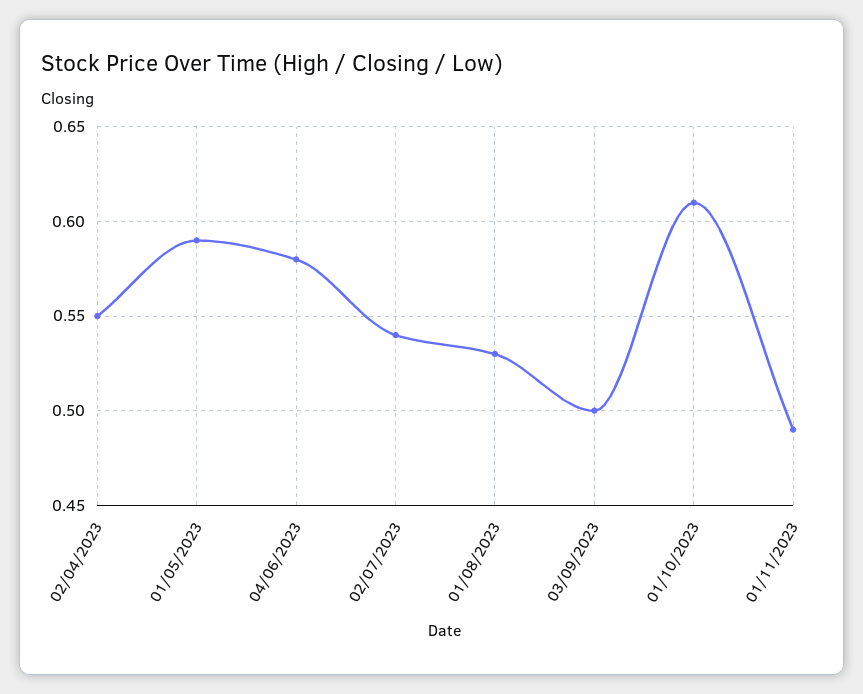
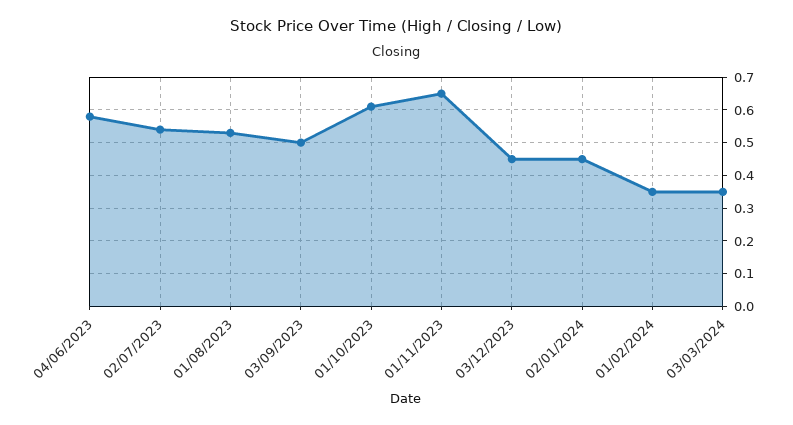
02/04/2023: 0.55 -> none
01/05/2023: 0.59 -> none
01/11/2023: 0.49 -> 0.65
03/12/2023: none -> 0.45
02/01/2024: none -> 0.45
01/02/2024: none -> 0.35
03/03/2024: none -> 0.35

